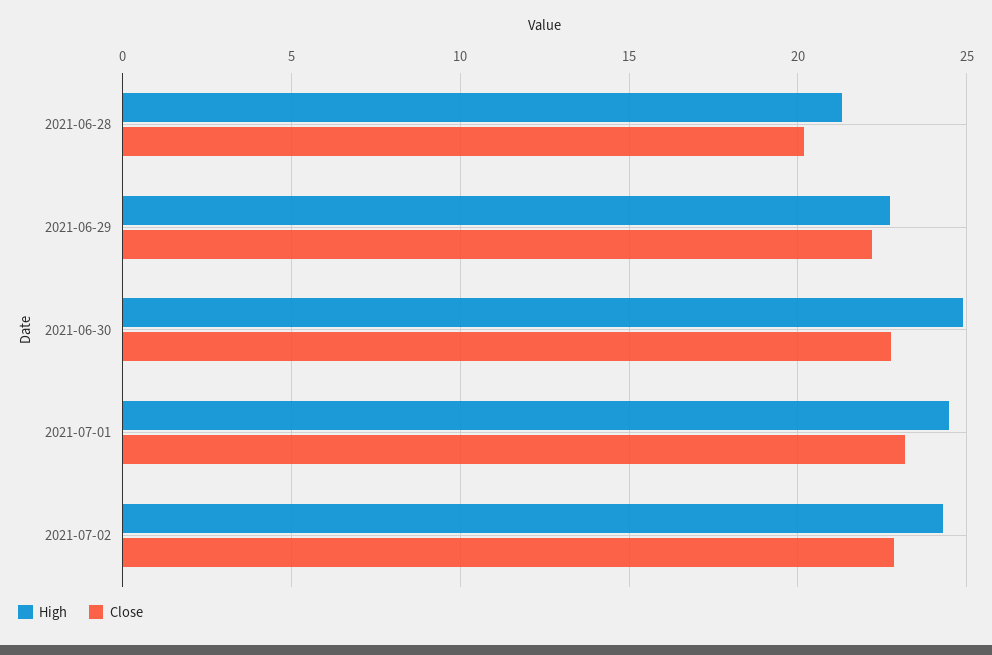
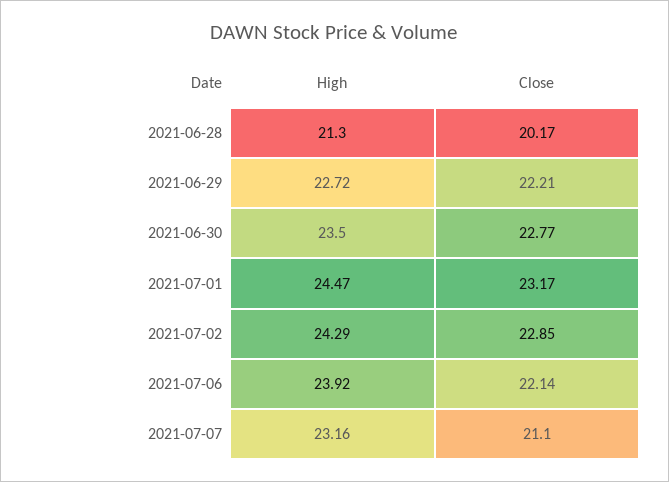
High, 2021-06-30: 25 -> 23.5
High, 2021-07-06: none -> 23.92
Close, 2021-07-06: none -> 22.14
High, 2021-07-07: none -> 23.16
Close, 2021-07-07: none -> 21.1

